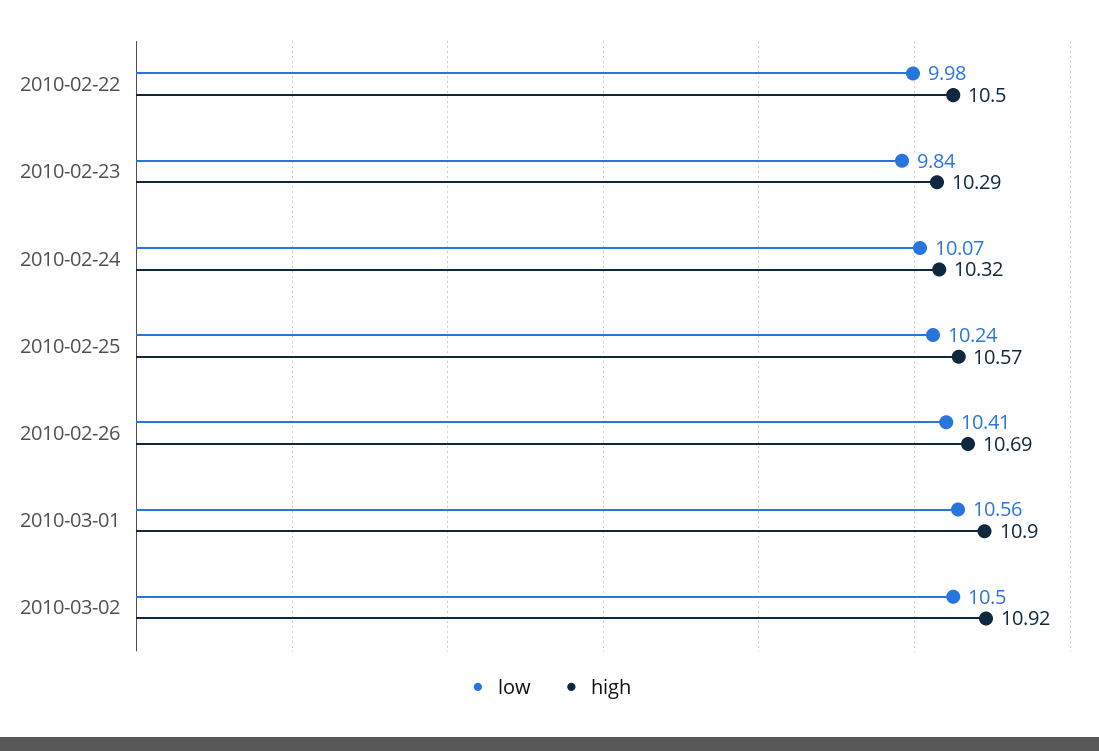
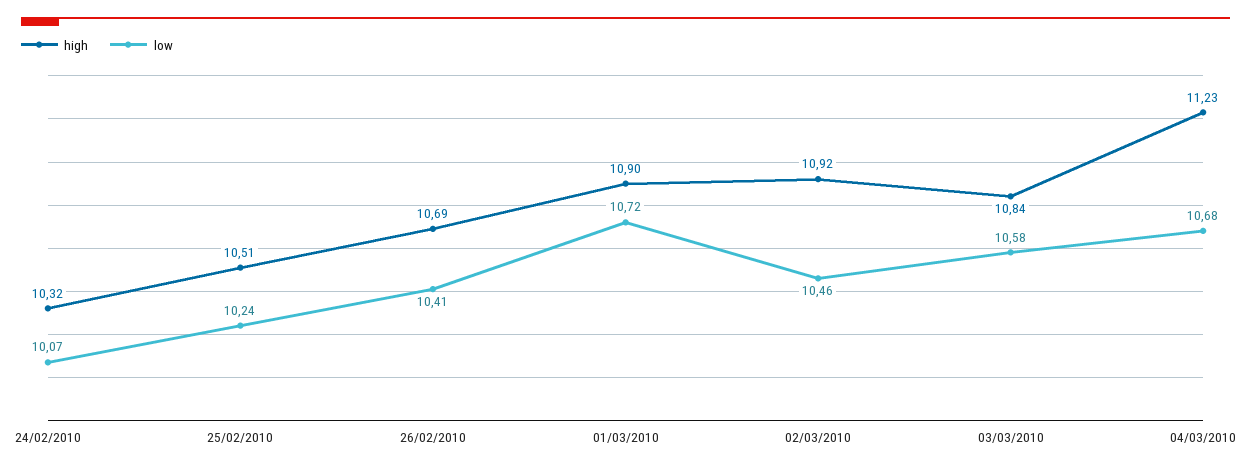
low, 2010-02-22: 9.98 -> none
high, 2010-02-22: 10.5 -> none
low, 2010-02-23: 9.84 -> none
high, 2010-02-23: 10.29 -> none
high, 2010-02-25: 10.57 -> 10.51
low, 2010-03-01: 10.56 -> 10.72
low, 2010-03-02: 10.5 -> 10.46
high, 03/03/2010: none -> 10.84
low, 03/03/2010: none -> 10.58
high, 04/03/2010: none -> 11.23
low, 04/03/2010: none -> 10.68

